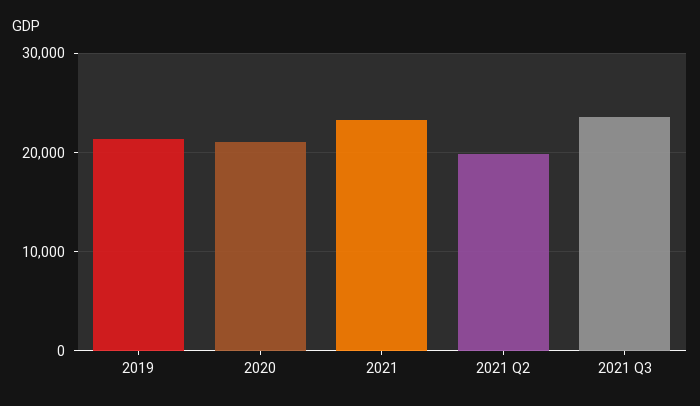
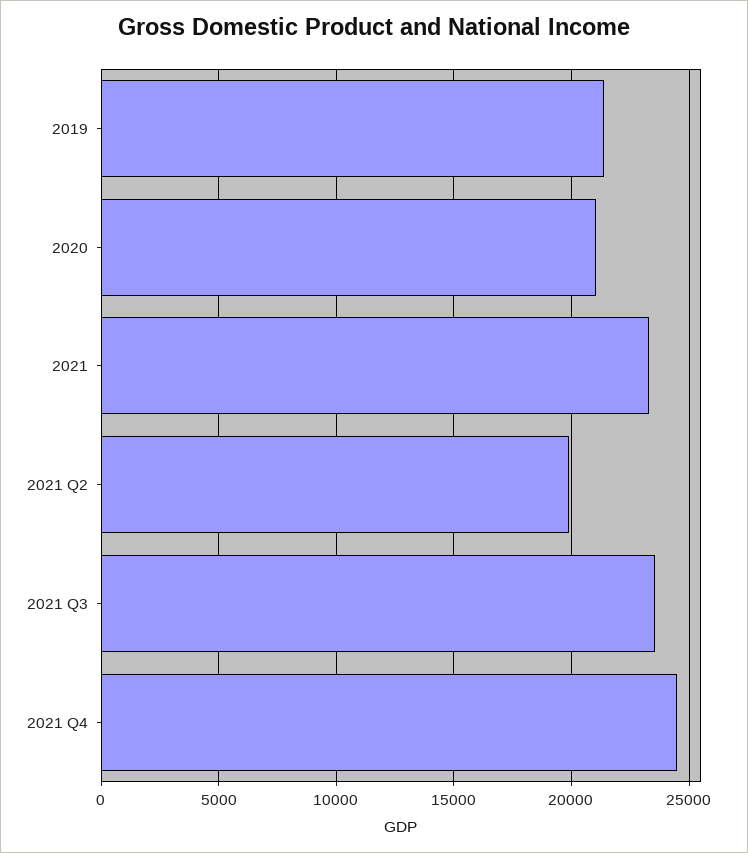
2021 Q4: none -> 24500

